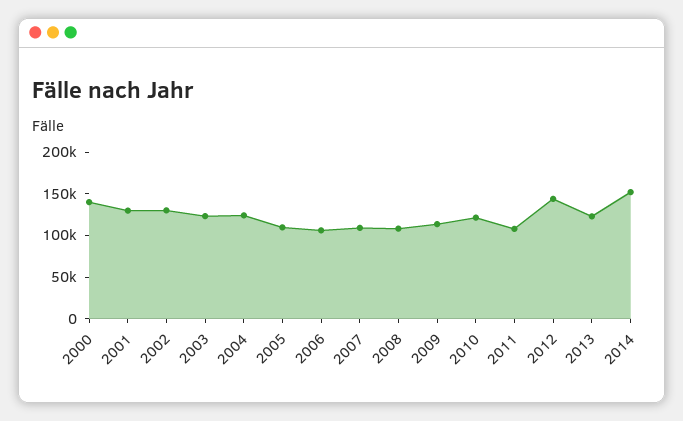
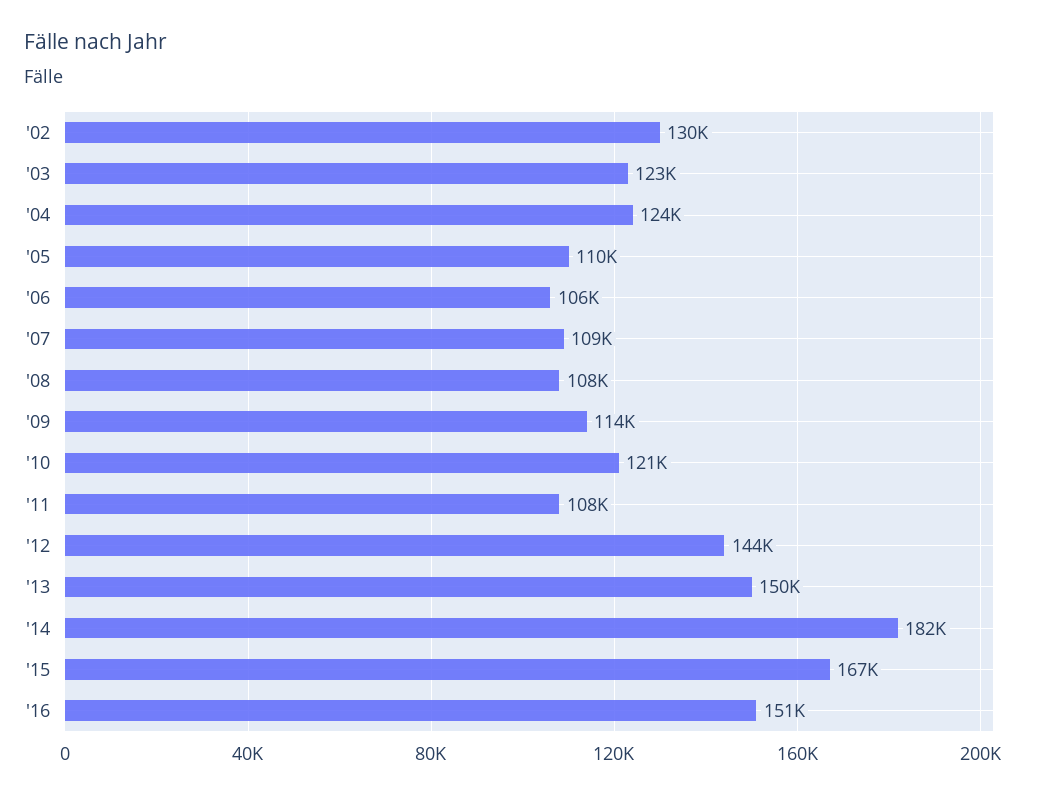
2000: 140000 -> none
2001: 130000 -> none
2013: 120000 -> 150000
2014: 150000 -> 182000
'15: none -> 167000
'16: none -> 151000

